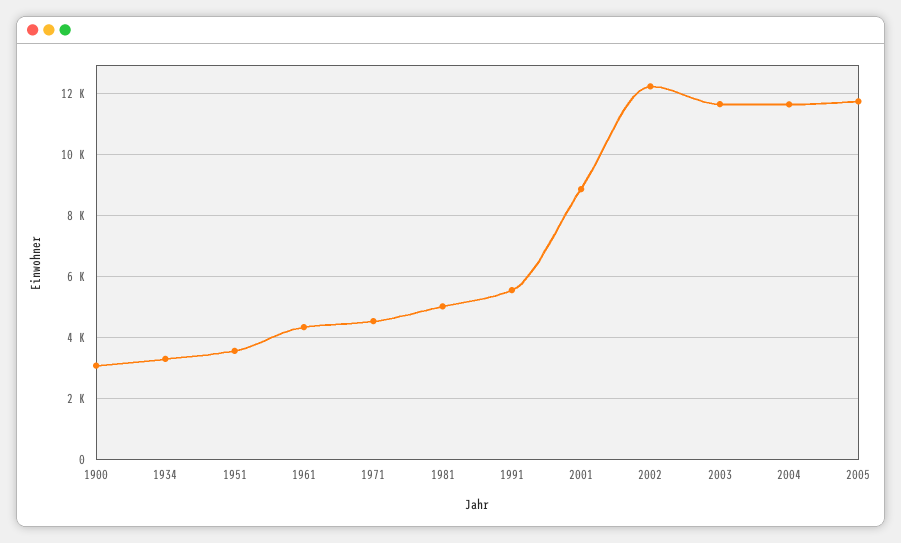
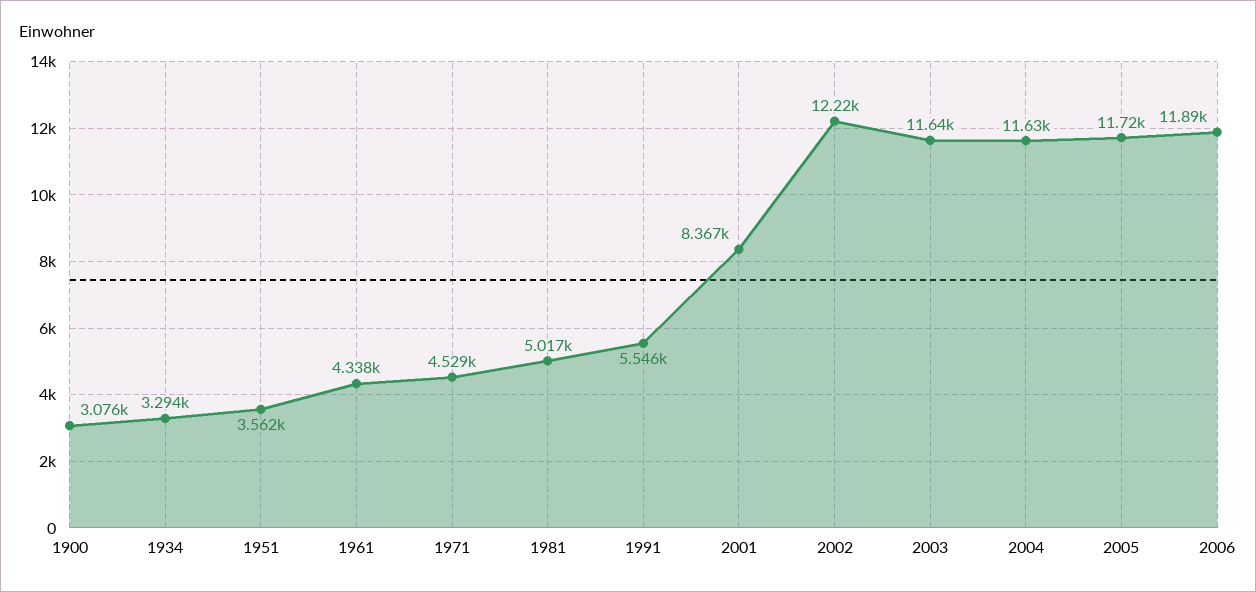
2001: 8800 -> 8367
2006: none -> 11890

